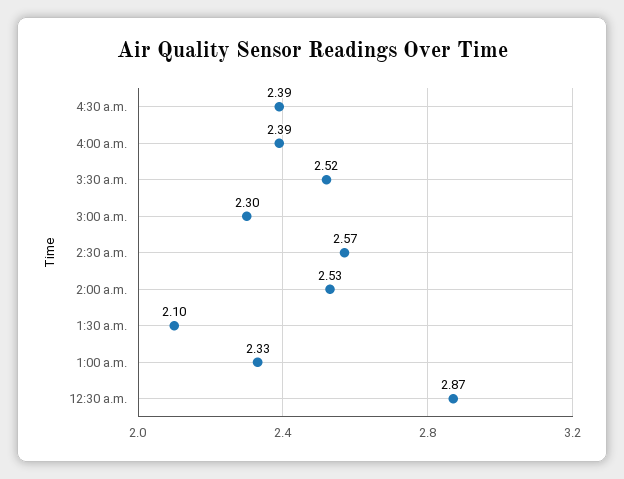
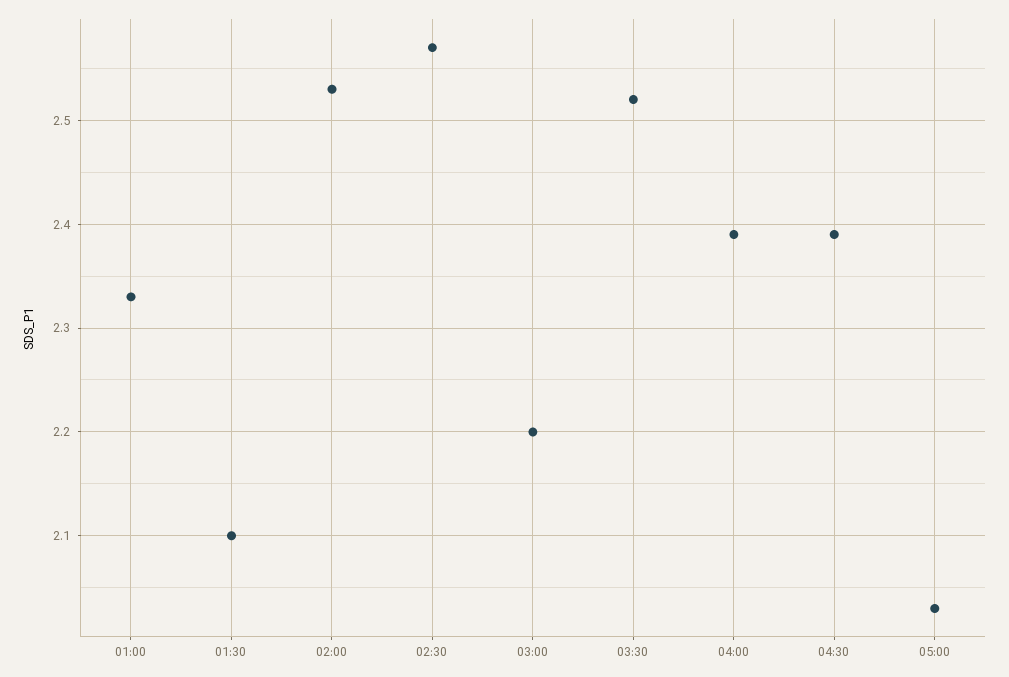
3:00 a.m.: 2.3 -> 2.2
12:30 a.m.: 2.87 -> none
05:00: none -> 2.03

